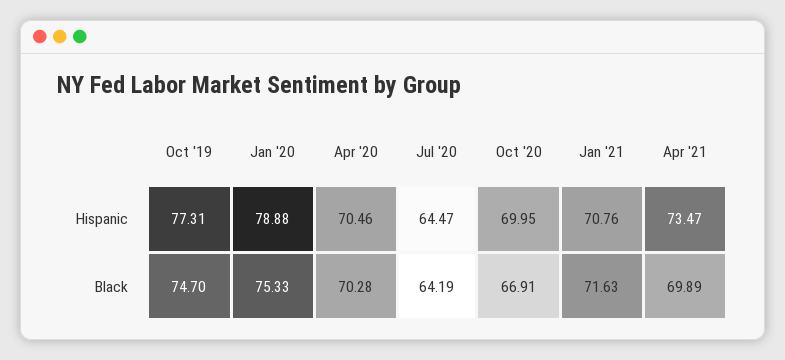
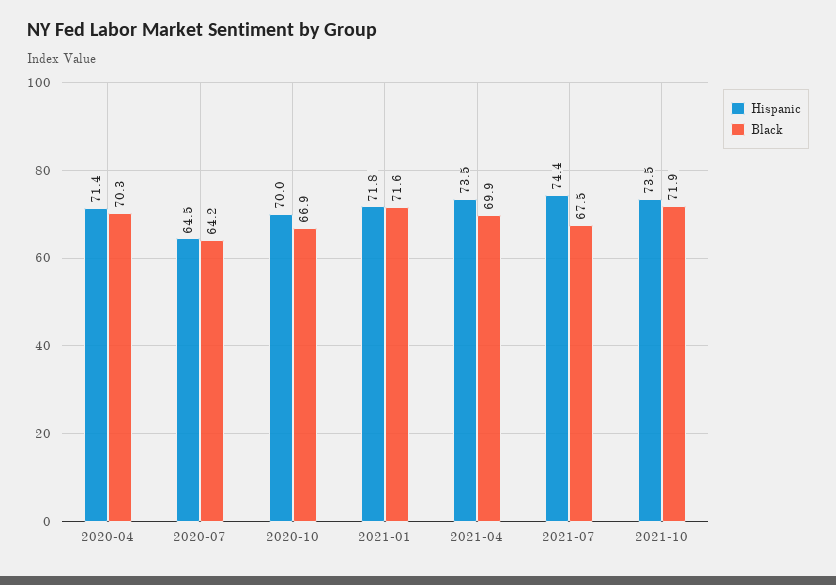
Hispanic, Oct '19: 77.31 -> none
Hispanic, Jan '20: 78.88 -> none
Hispanic, Apr '20: 70.46 -> 71.4
Hispanic, Jan '21: 70.76 -> 71.8
Black, Oct '19: 74.7 -> none
Black, Jan '20: 75.33 -> none
Hispanic, 2021-07: none -> 74.4
Black, 2021-07: none -> 67.5
Hispanic, 2021-10: none -> 73.5
Black, 2021-10: none -> 71.9

